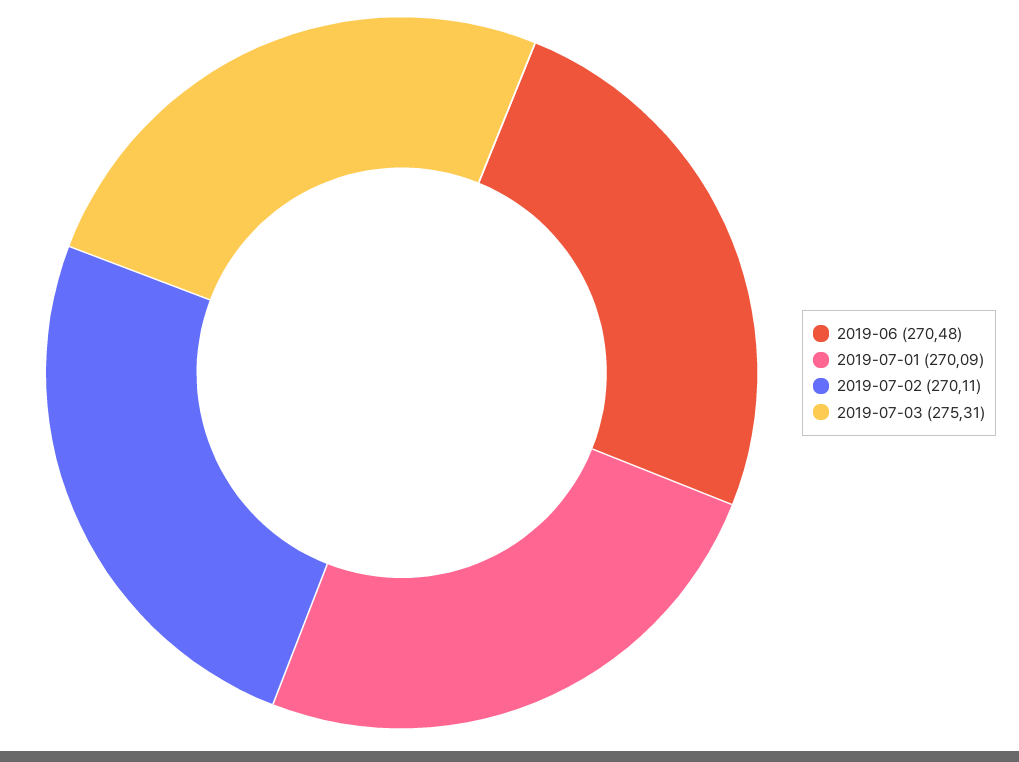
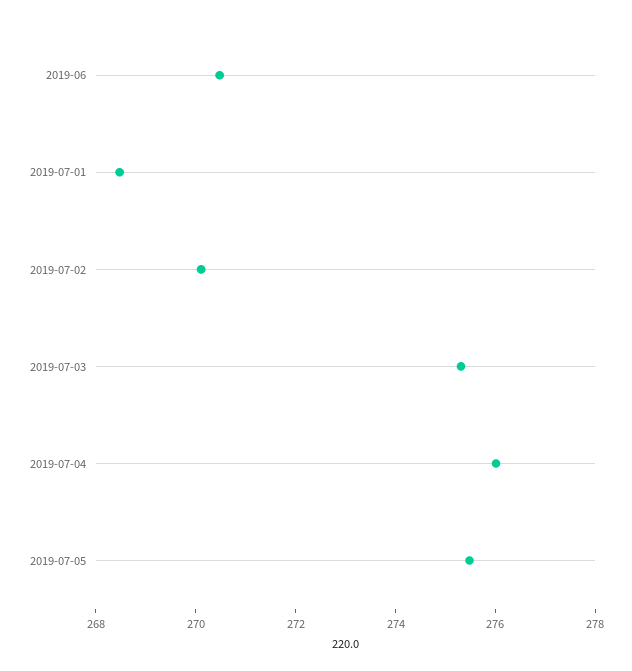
2019-07-01: 270.09 -> 268.5
2019-07-04: none -> 276
2019-07-05: none -> 275.5

